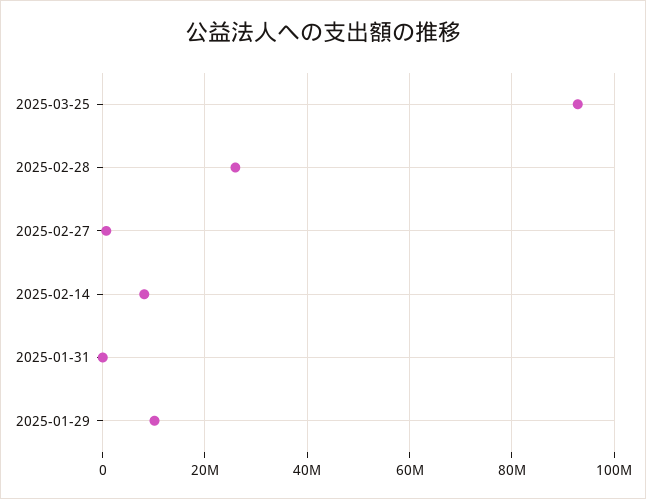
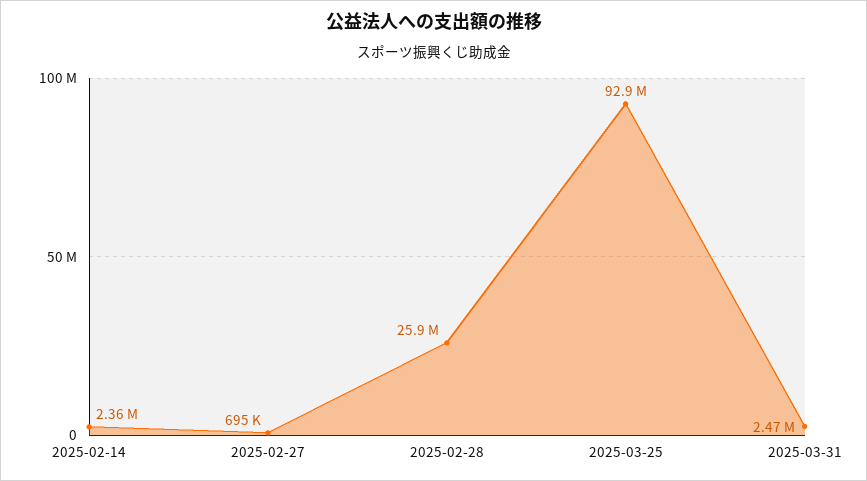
2025-02-14: 8000000 -> 2360000
2025-01-31: 0 -> none
2025-01-29: 10000000 -> none
2025-03-31: none -> 2470000

